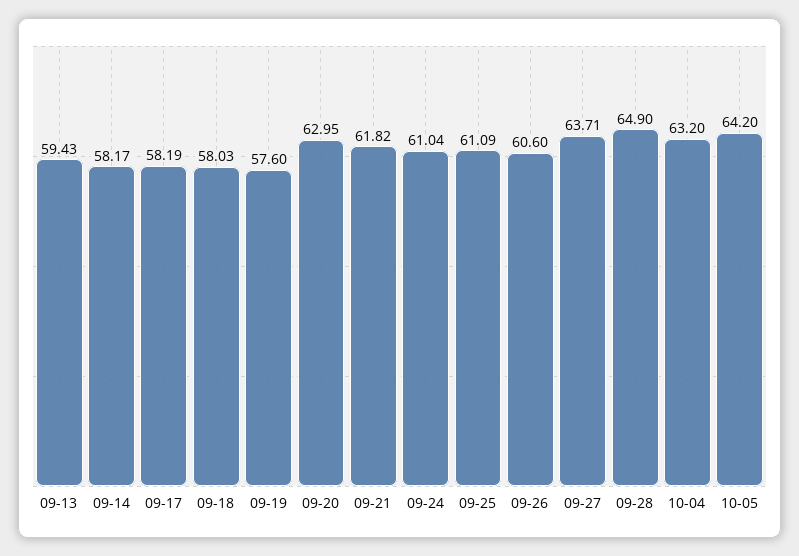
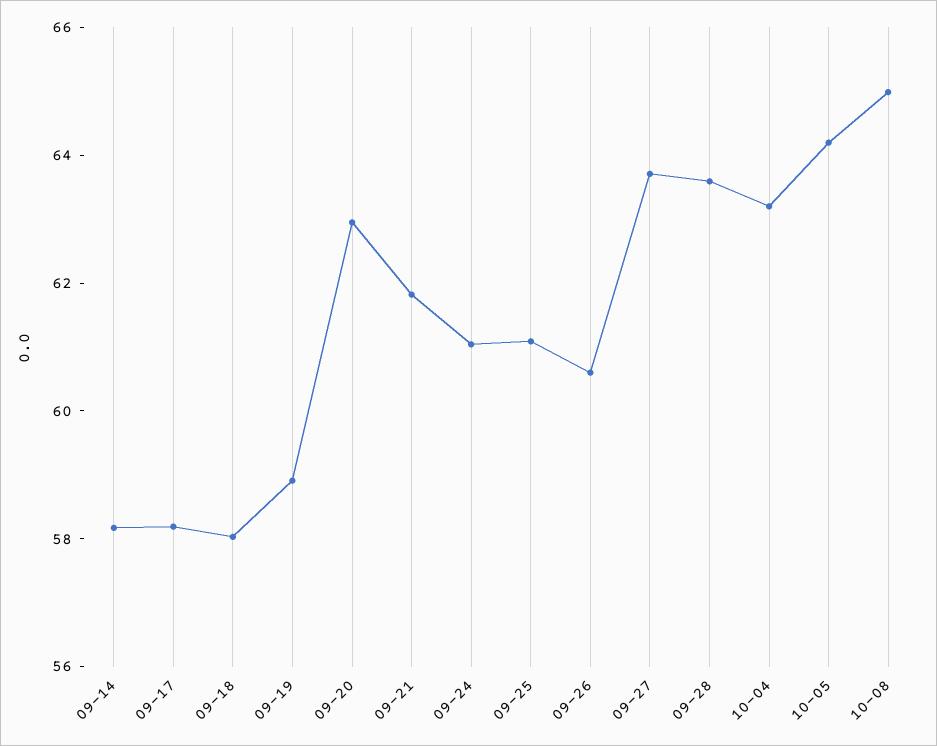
09-13: 59.43 -> none
09-19: 57.6 -> 59
09-28: 64.9 -> 63.5
10-08: none -> 65

